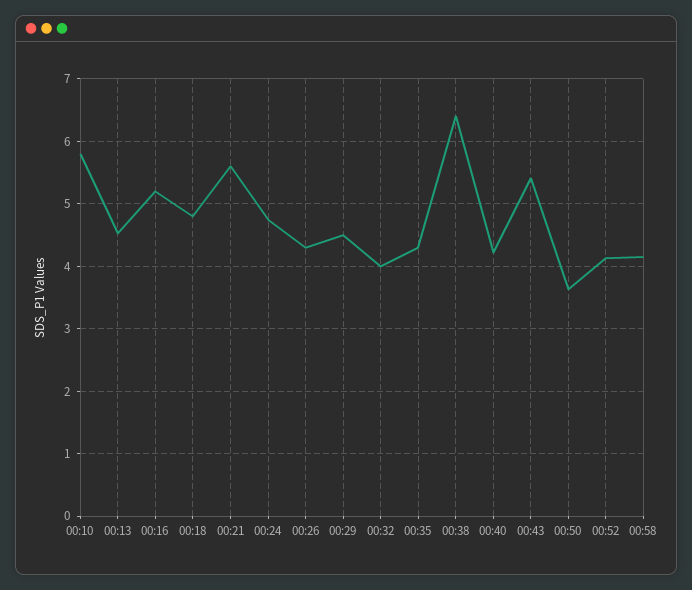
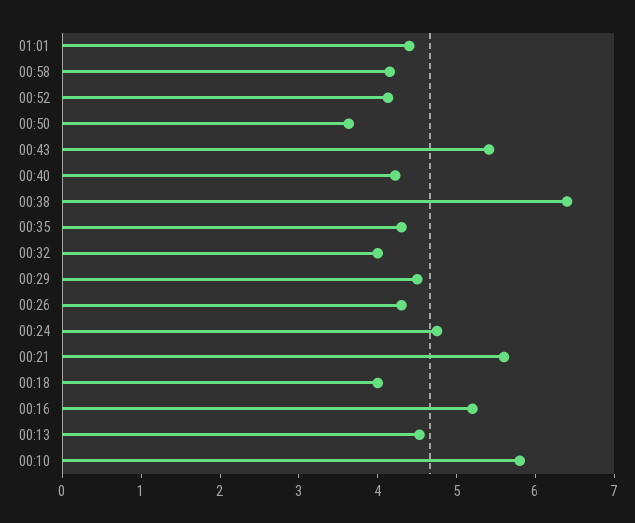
00:18: 4.8 -> 4
01:01: none -> 4.4

